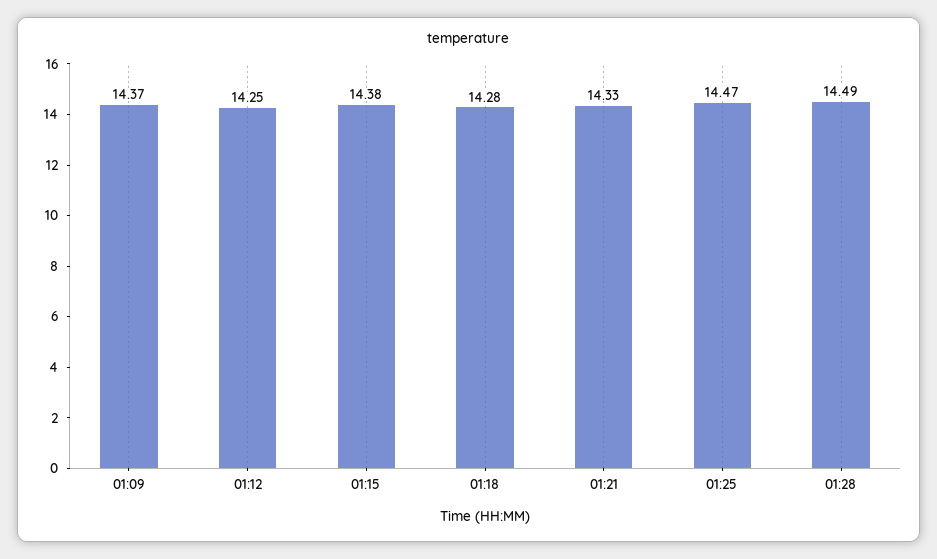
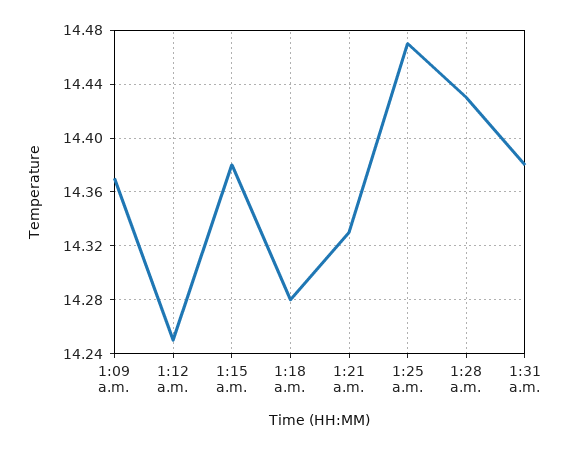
01:28: 14.49 -> 14.43
1:31 a.m.: none -> 14.38

